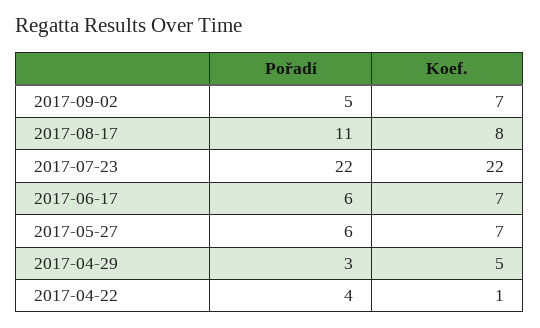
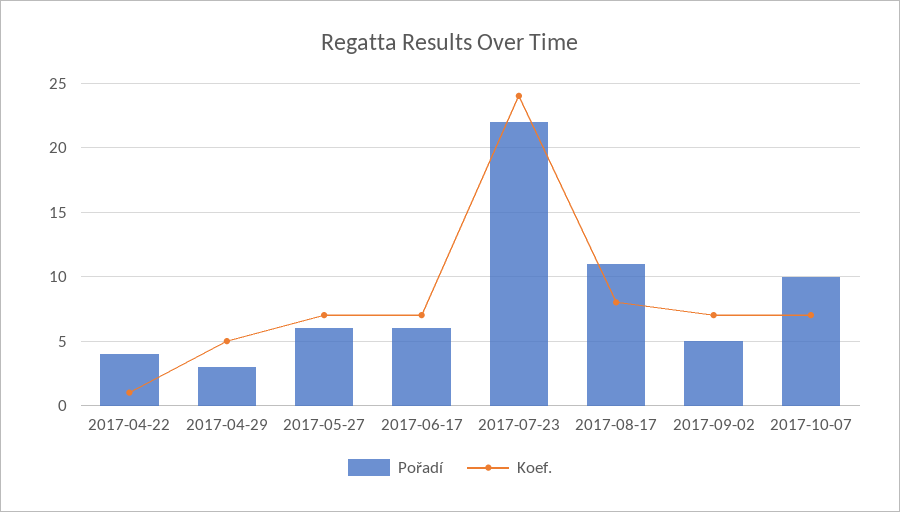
Koef., 2017-07-23: 22 -> 24
Pořadí, 2017-10-07: none -> 10
Koef., 2017-10-07: none -> 7

